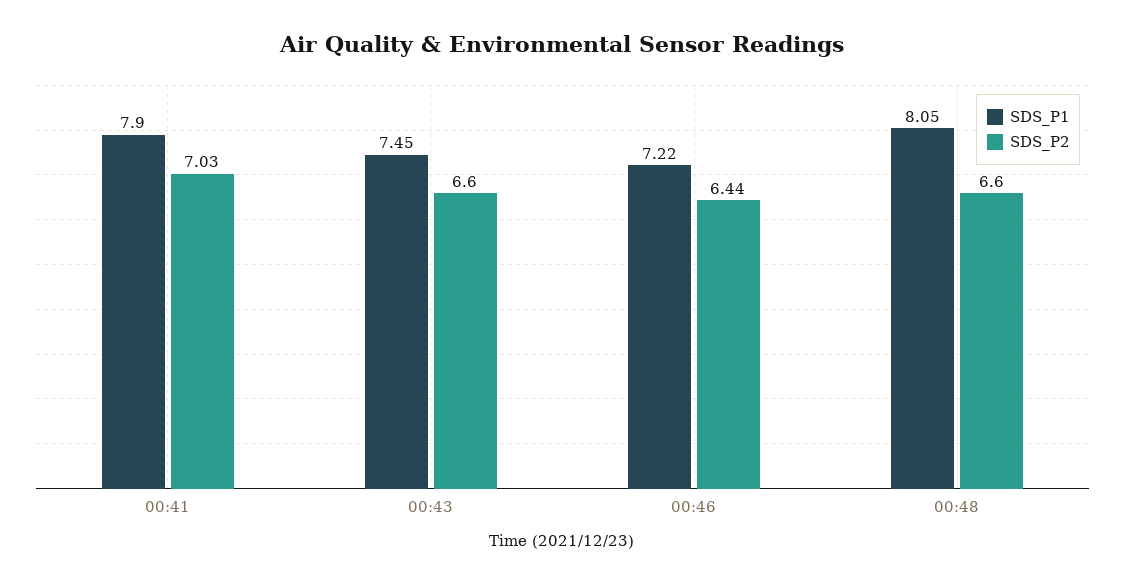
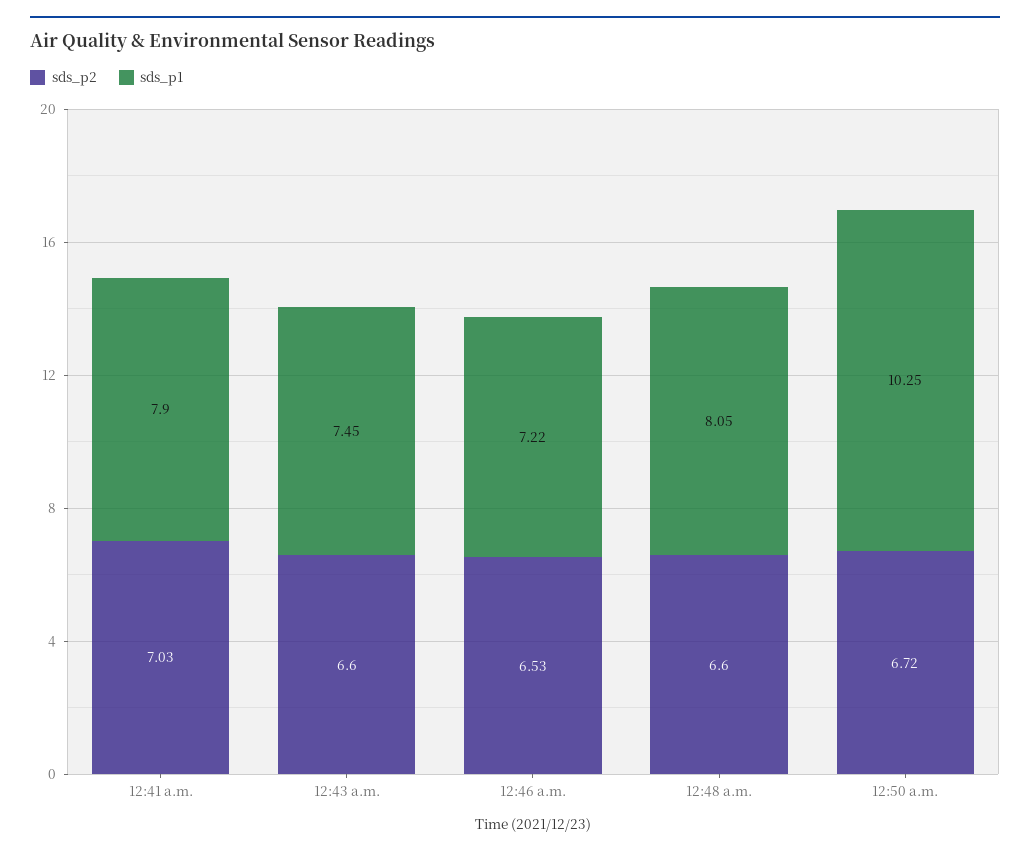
SDS_P2, 00:46: 6.44 -> 6.53
SDS_P2, 12:50 a.m.: none -> 6.72
SDS_P1, 12:50 a.m.: none -> 10.25

